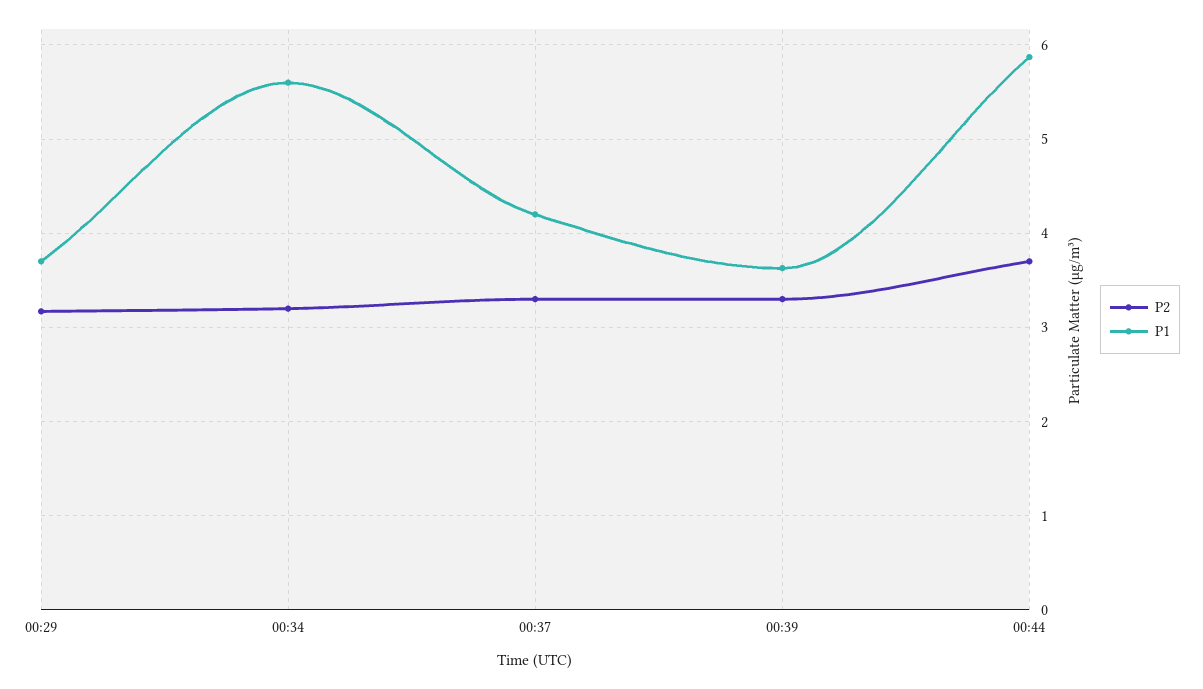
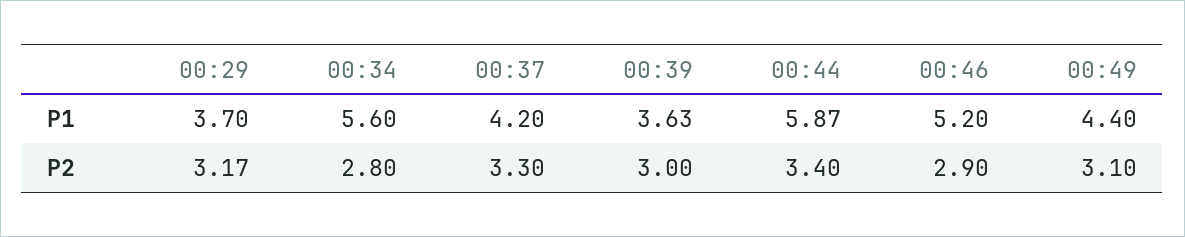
P2, 00:34: 3.2 -> 2.8
P2, 00:39: 3.3 -> 3
P2, 00:44: 3.7 -> 3.4
P1, 00:46: none -> 5.2
P1, 00:49: none -> 4.4
P2, 00:46: none -> 2.9
P2, 00:49: none -> 3.1

